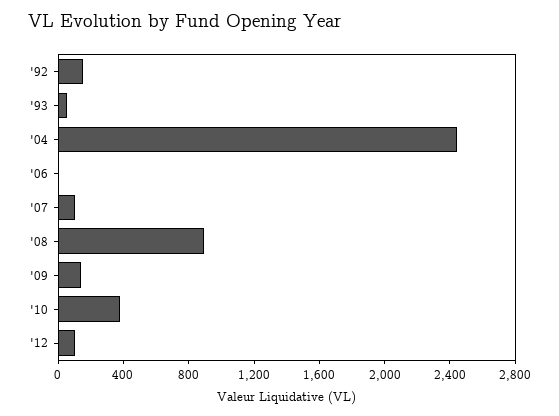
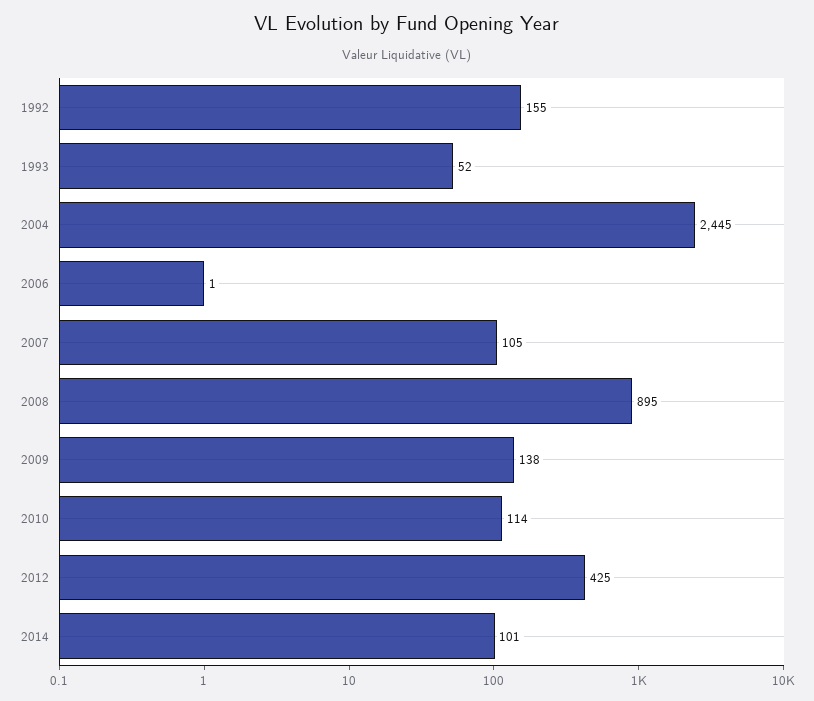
'10: 400 -> 114
'12: 100 -> 425
2014: none -> 101

